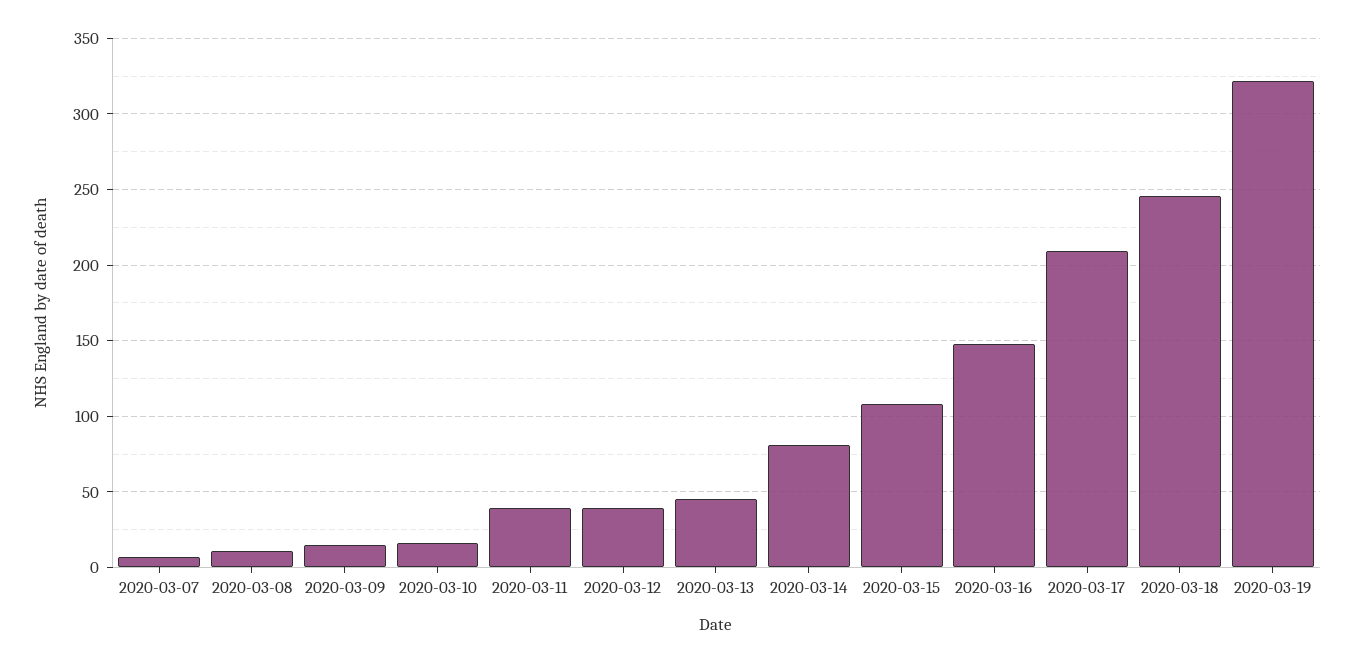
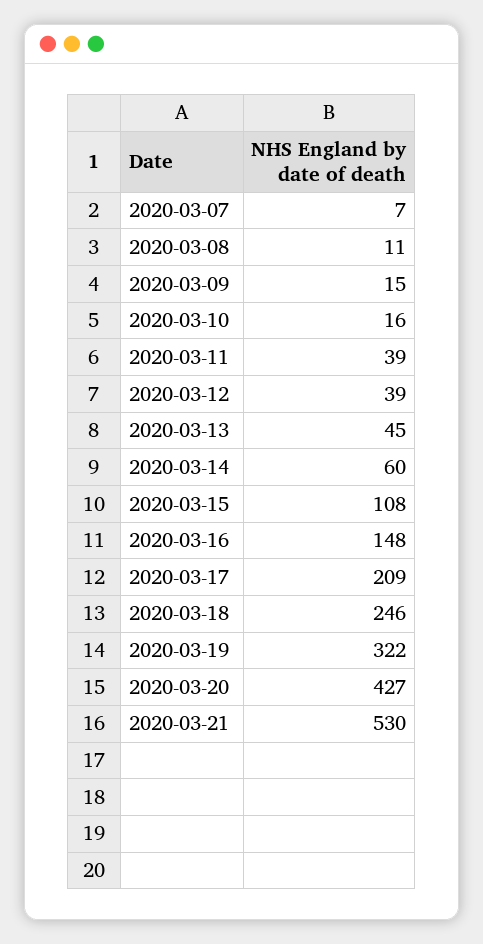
2020-03-14: 80 -> 60
2020-03-20: none -> 427
2020-03-21: none -> 530

